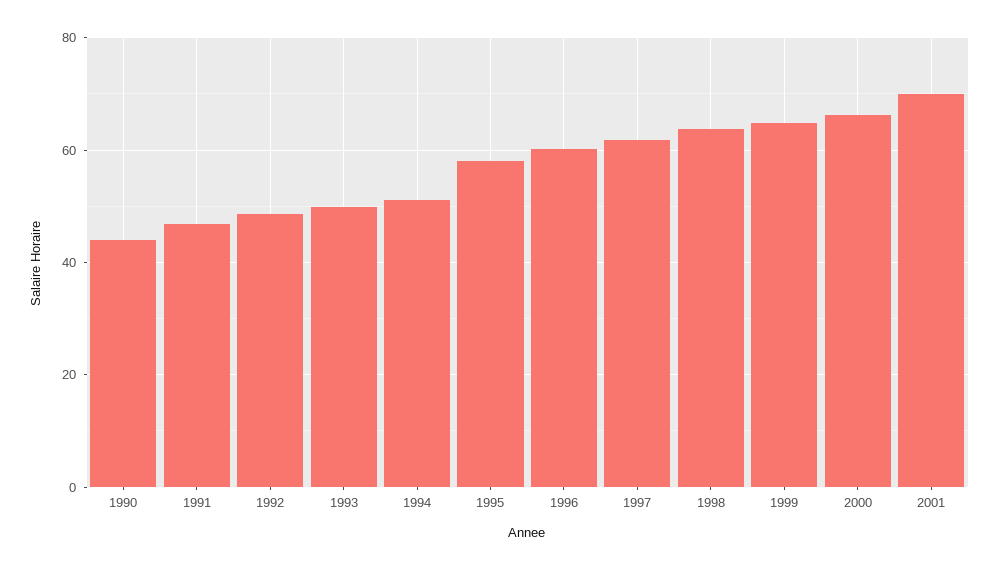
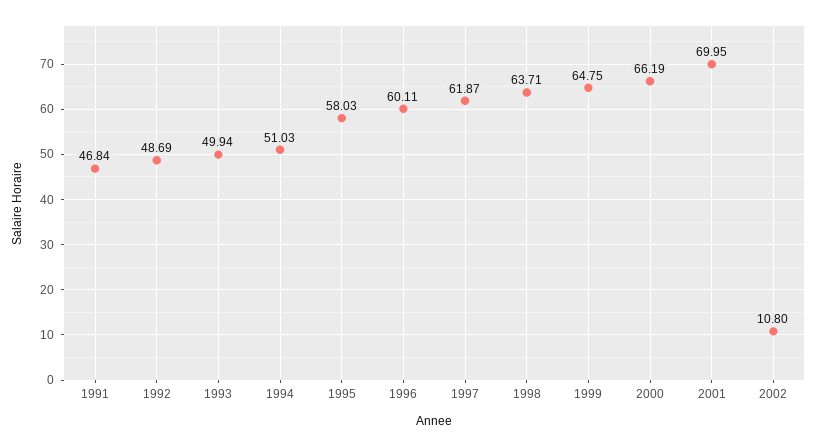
1990: 44 -> none
2002: none -> 10.8

